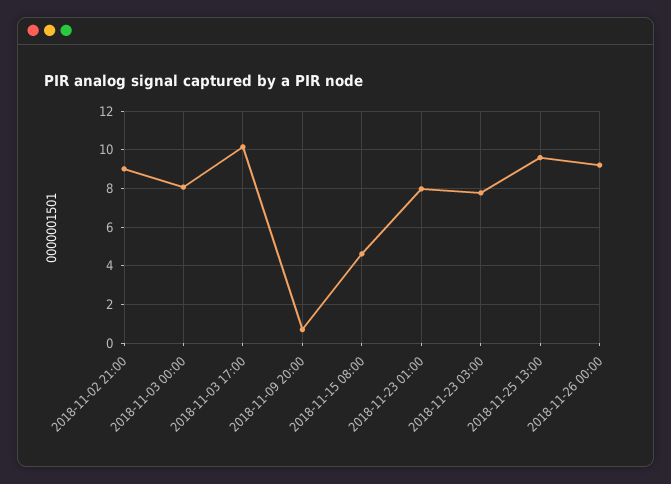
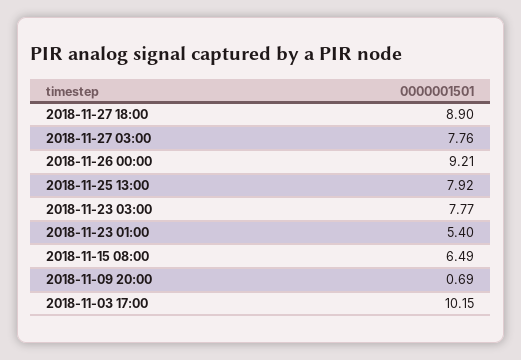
2018-11-02 21:00: 9 -> none
2018-11-03 00:00: 8 -> none
2018-11-15 08:00: 4.5 -> 6.49
2018-11-23 01:00: 8 -> 5.4
2018-11-25 13:00: 9.5 -> 7.92
2018-11-27 18:00: none -> 8.9
2018-11-27 03:00: none -> 7.76

